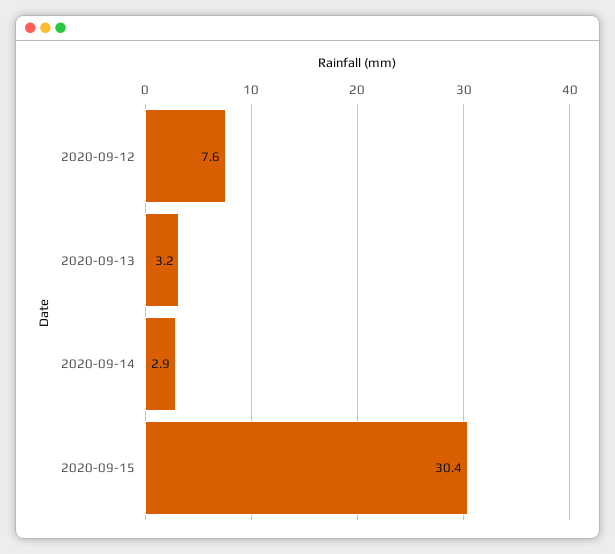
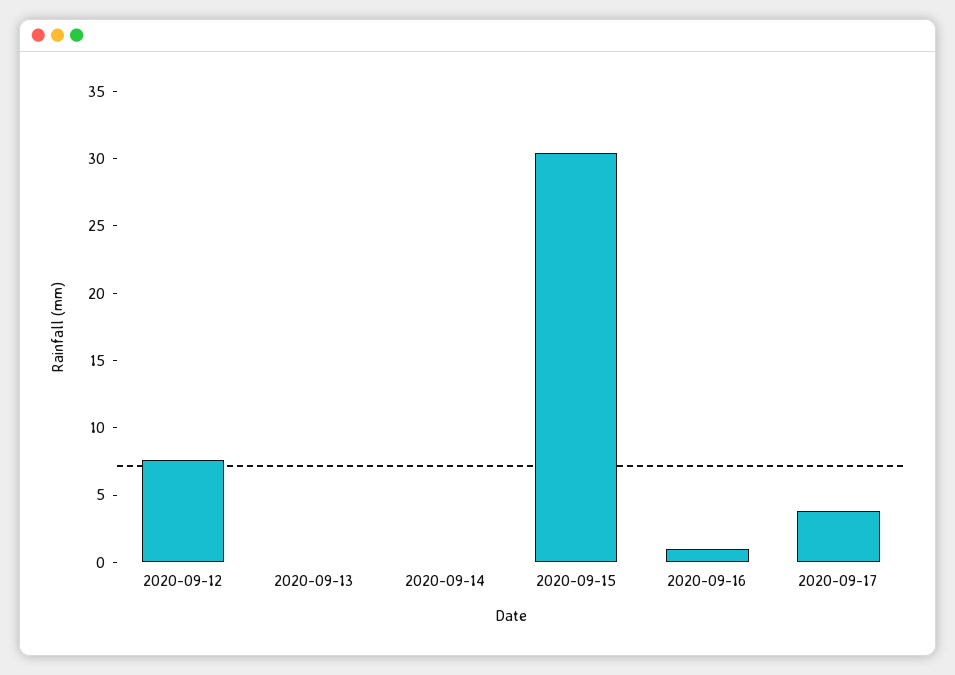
2020-09-13: 3.2 -> 0
2020-09-14: 2.9 -> 0
2020-09-16: none -> 1
2020-09-17: none -> 4

